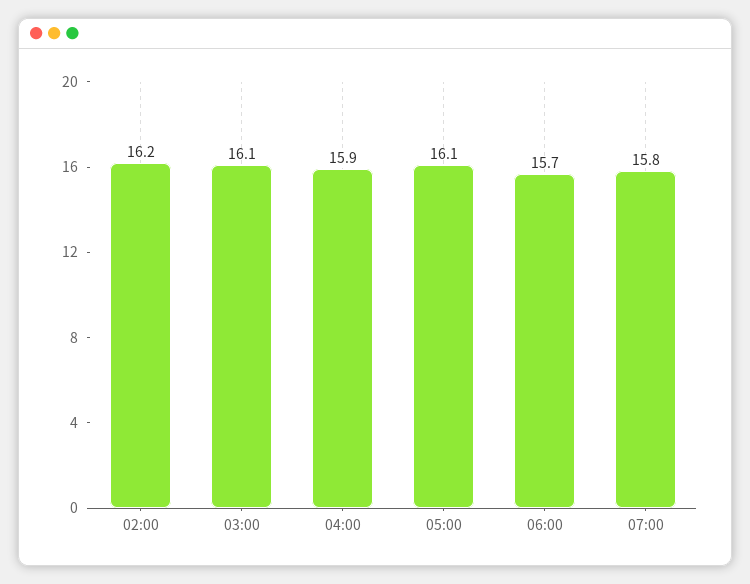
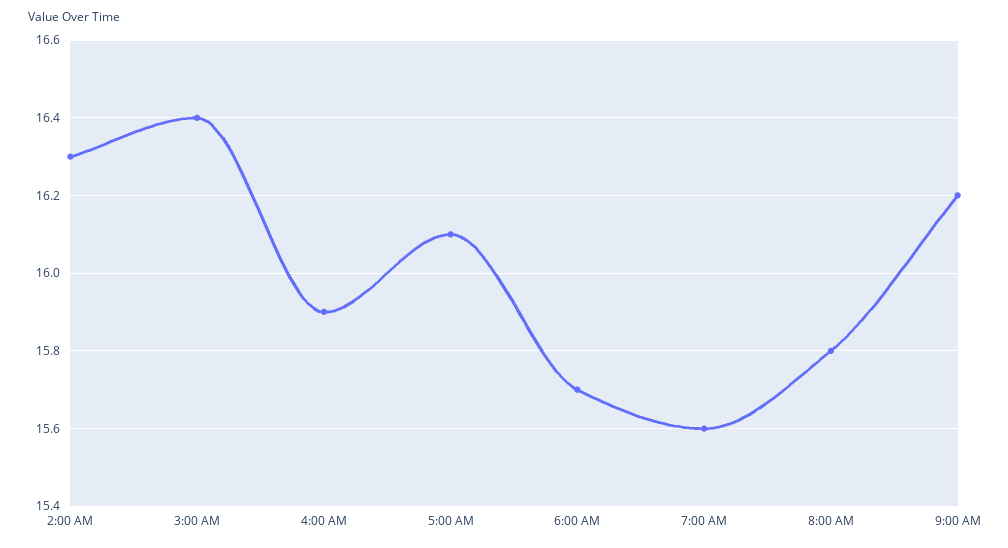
02:00: 16.2 -> 16.3
03:00: 16.1 -> 16.4
07:00: 15.8 -> 15.6
8:00 AM: none -> 15.8
9:00 AM: none -> 16.2

